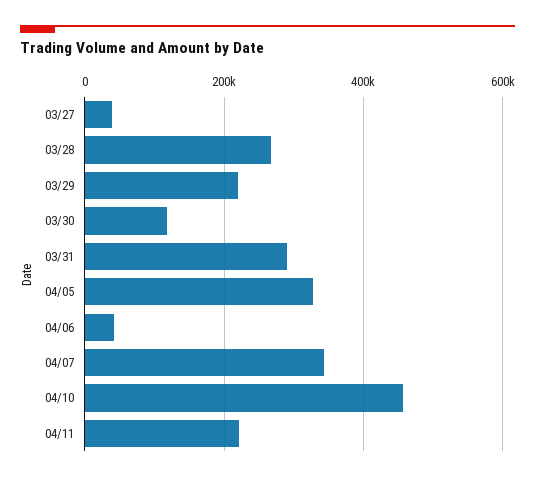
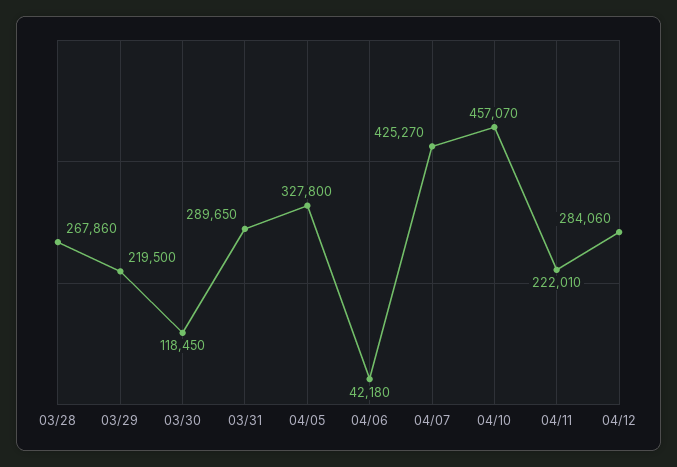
03/27: 40000 -> none
04/07: 340000 -> 425270
04/12: none -> 284060

